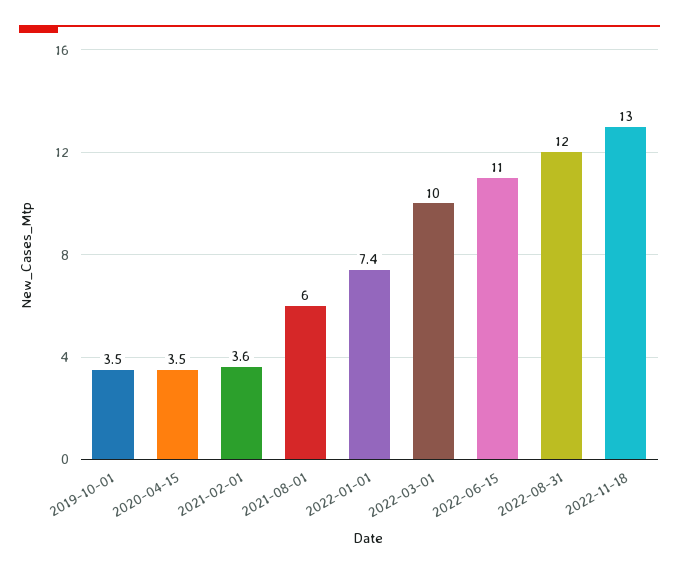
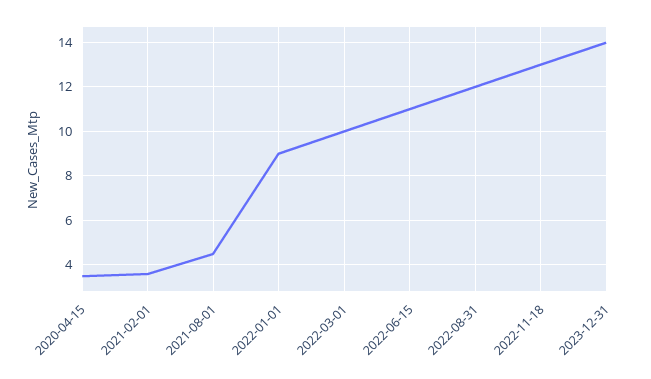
2019-10-01: 3.5 -> none
2021-08-01: 6 -> 4.5
2022-01-01: 7.4 -> 9
2023-12-31: none -> 14

